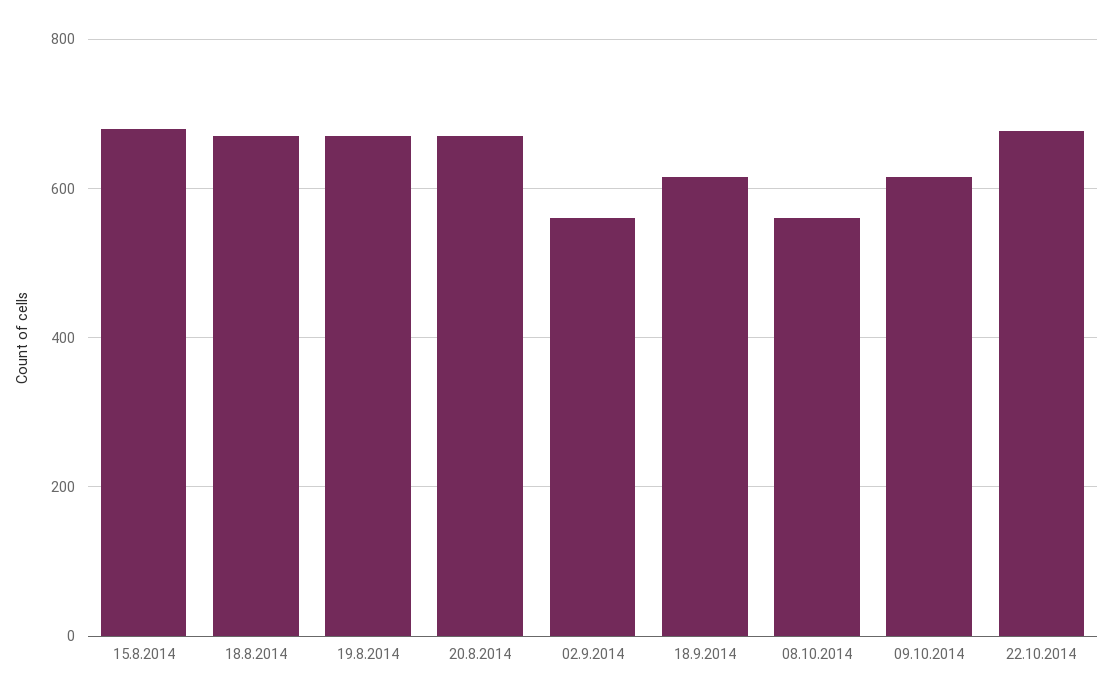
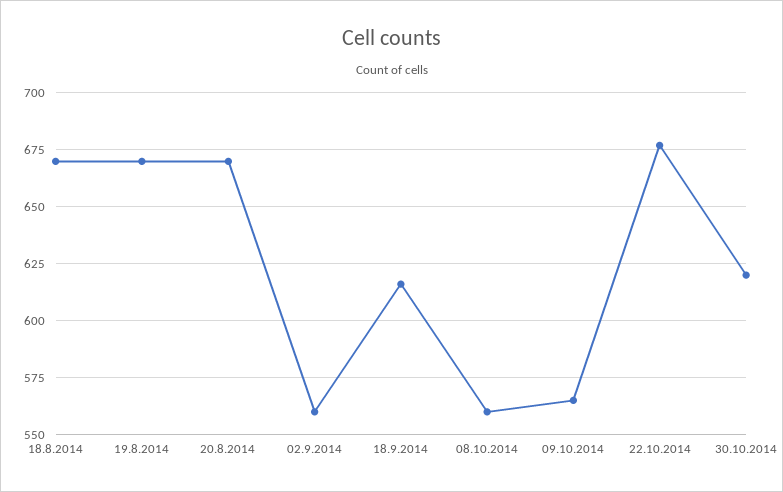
15.8.2014: 680 -> none
09.10.2014: 620 -> 565
30.10.2014: none -> 620

